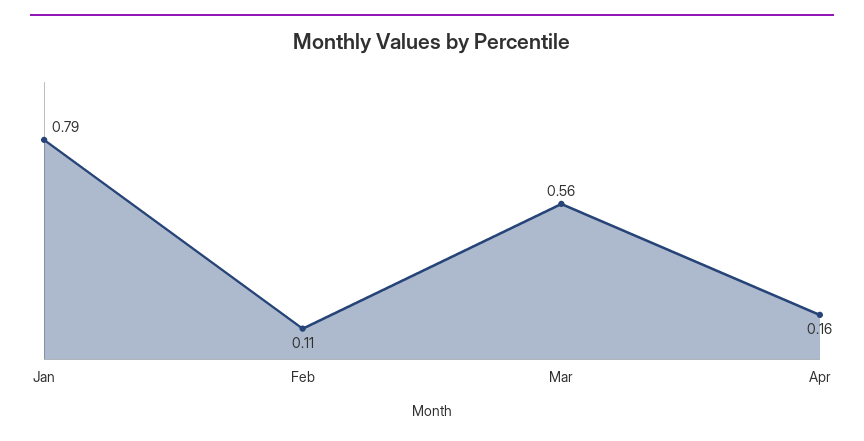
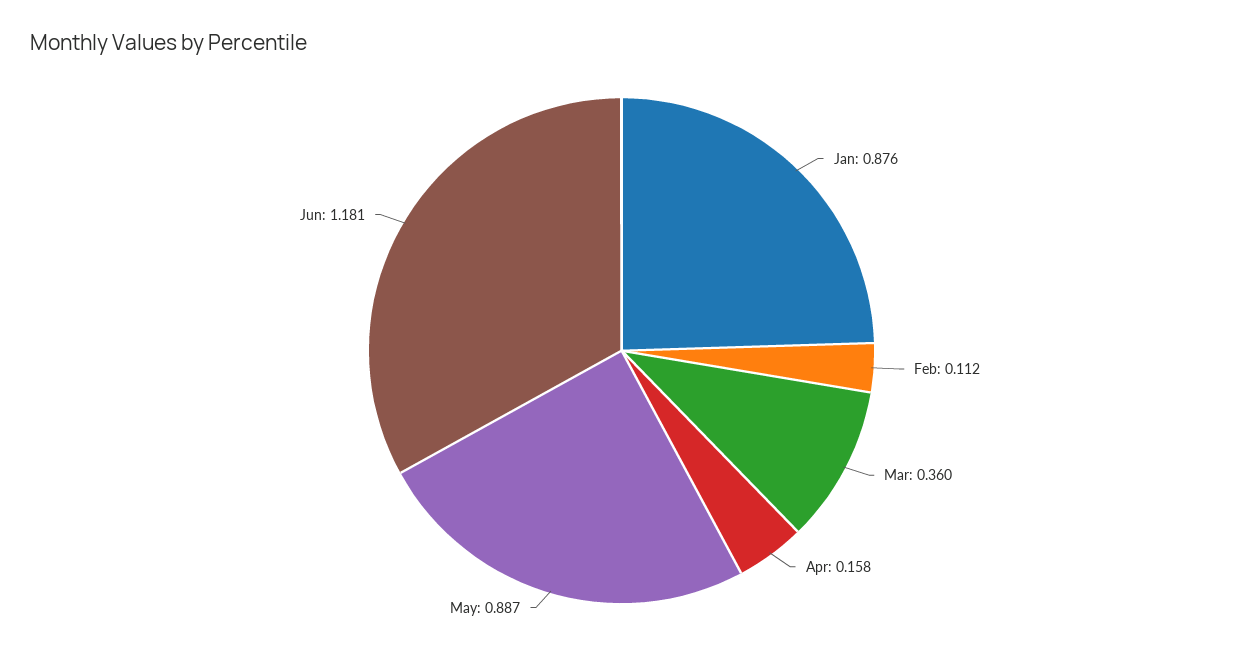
Jan: 0.79 -> 0.876
Mar: 0.56 -> 0.36
May: none -> 0.887
Jun: none -> 1.181

